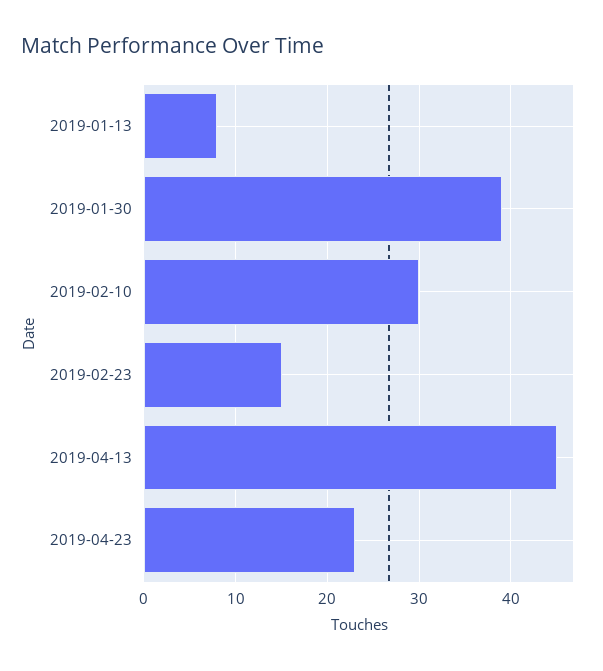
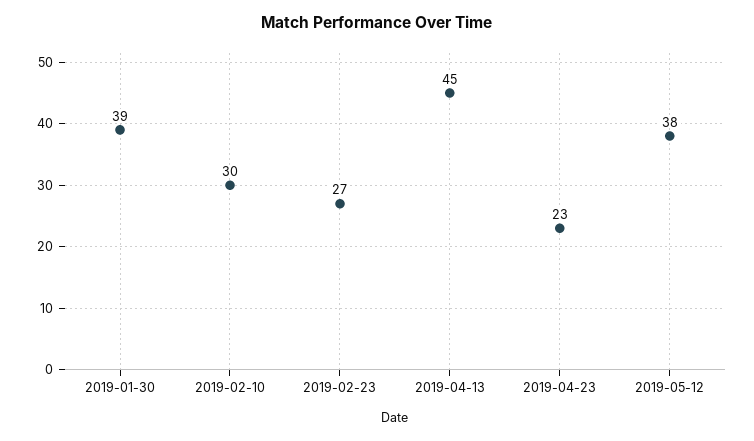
2019-01-13: 8 -> none
2019-02-23: 15 -> 27
2019-05-12: none -> 38

